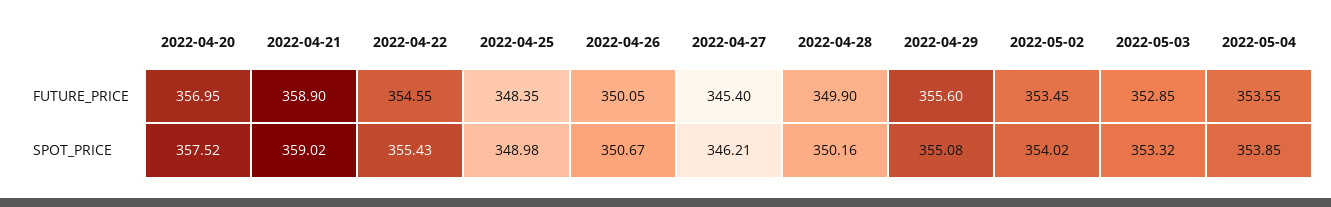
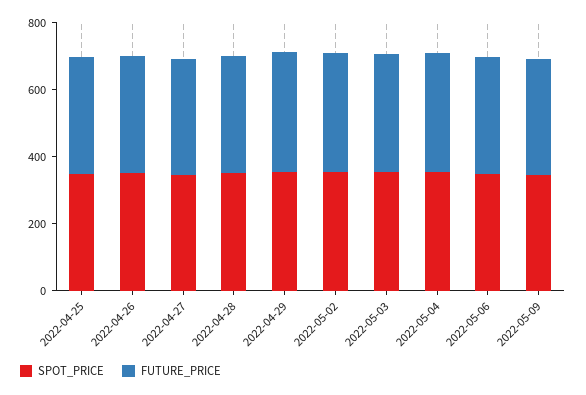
FUTURE_PRICE, 2022-04-20: 356.95 -> none
FUTURE_PRICE, 2022-04-21: 358.9 -> none
FUTURE_PRICE, 2022-04-22: 354.55 -> none
SPOT_PRICE, 2022-04-20: 357.52 -> none
SPOT_PRICE, 2022-04-21: 359.02 -> none
SPOT_PRICE, 2022-04-22: 355.43 -> none
SPOT_PRICE, 2022-05-06: none -> 350
FUTURE_PRICE, 2022-05-06: none -> 350
SPOT_PRICE, 2022-05-09: none -> 350
FUTURE_PRICE, 2022-05-09: none -> 350

